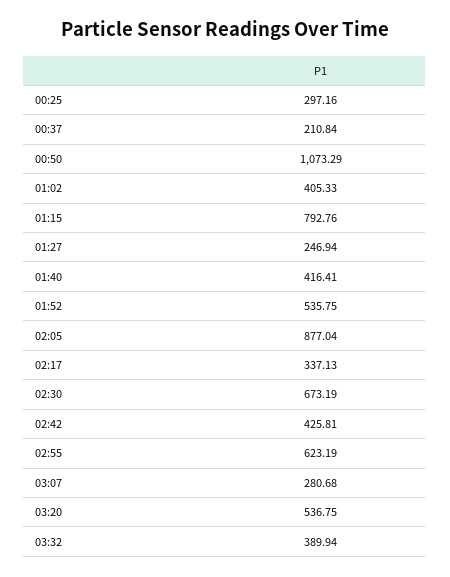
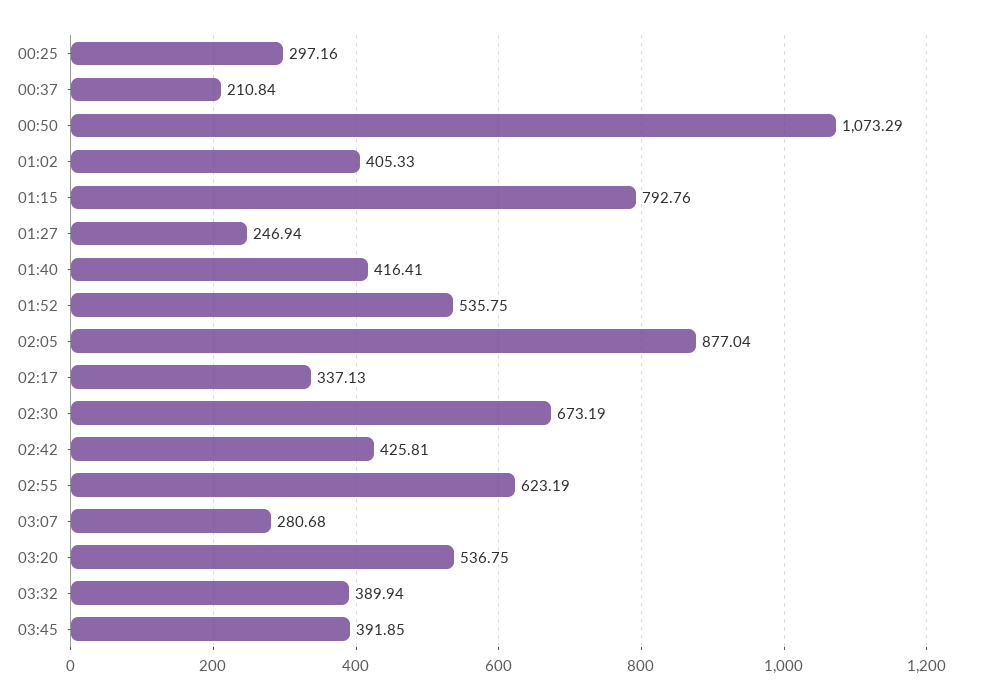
03:45: none -> 391.85

